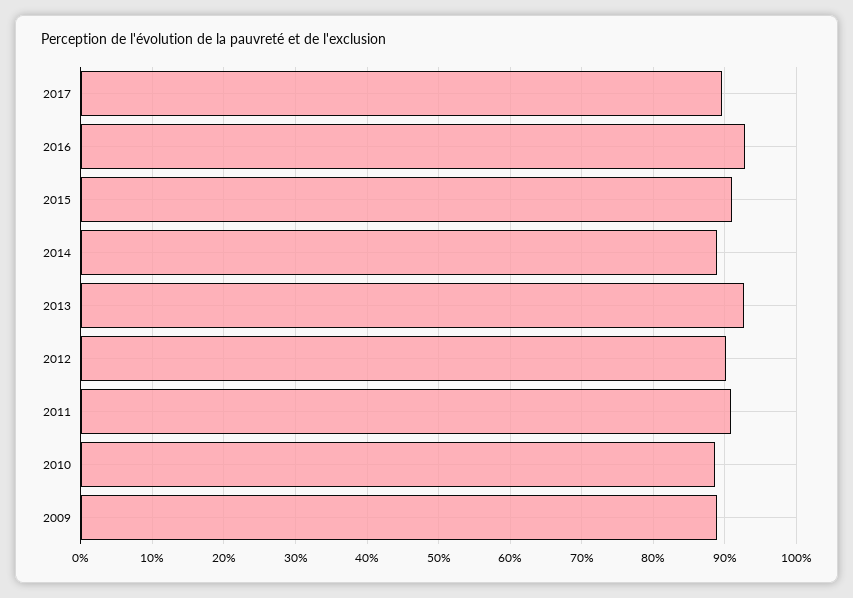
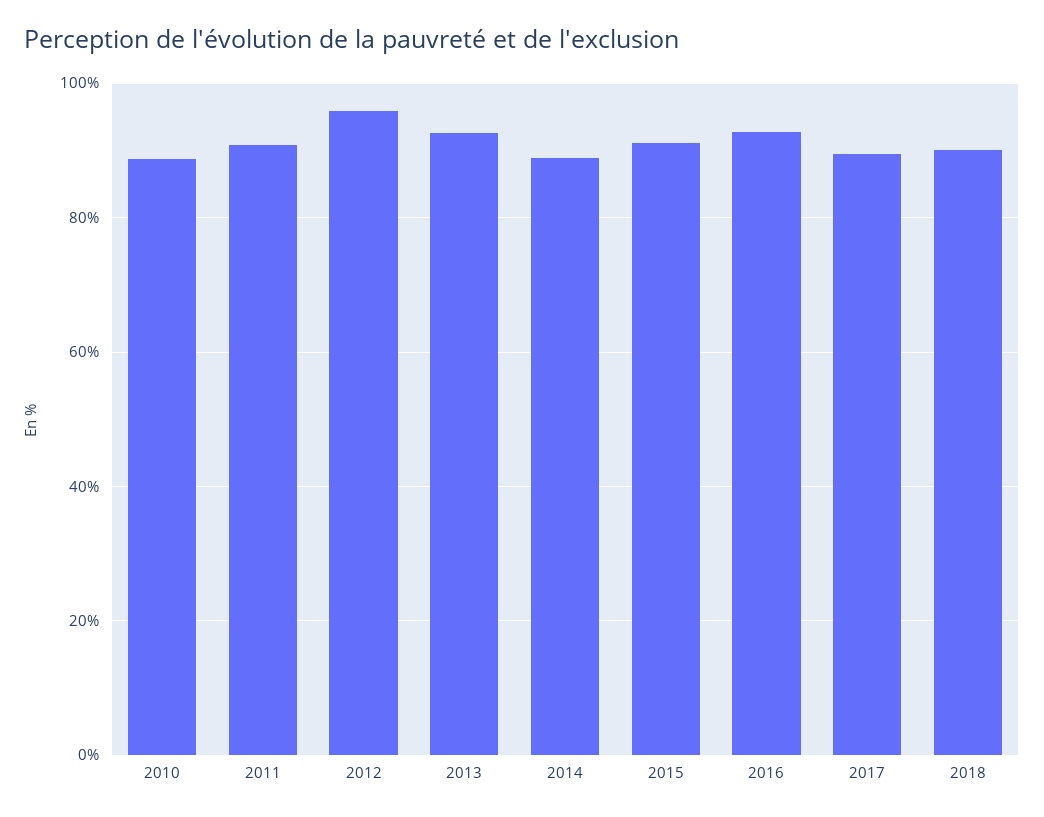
2012: 90 -> 96
2009: 89 -> none
2018: none -> 90

